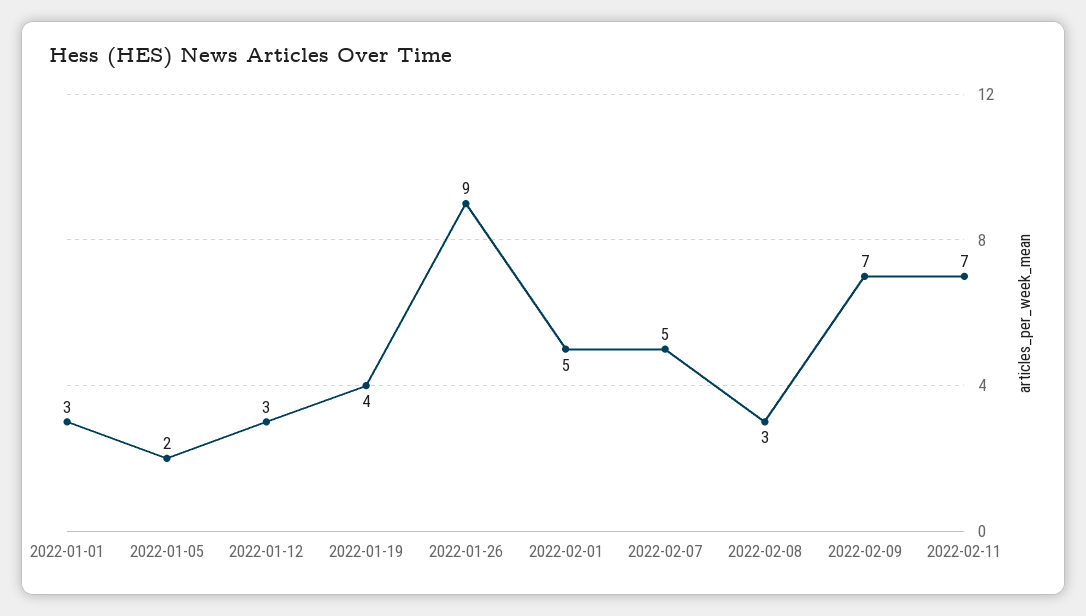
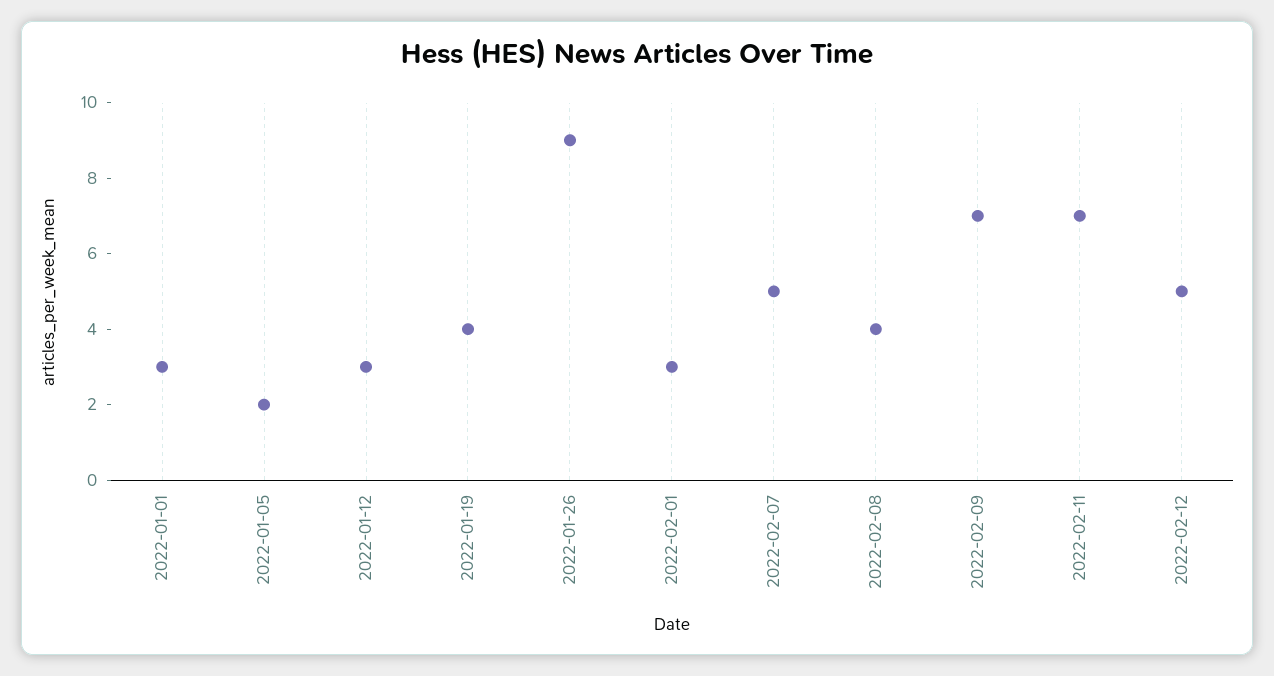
2022-02-01: 5 -> 3
2022-02-08: 3 -> 4
2022-02-12: none -> 5

